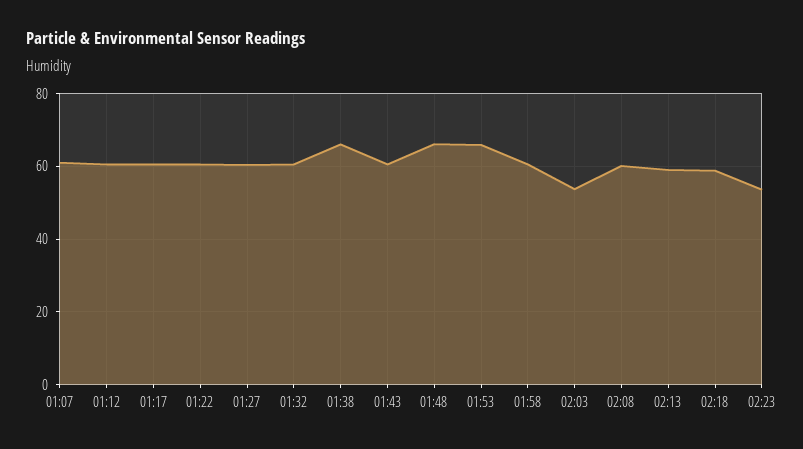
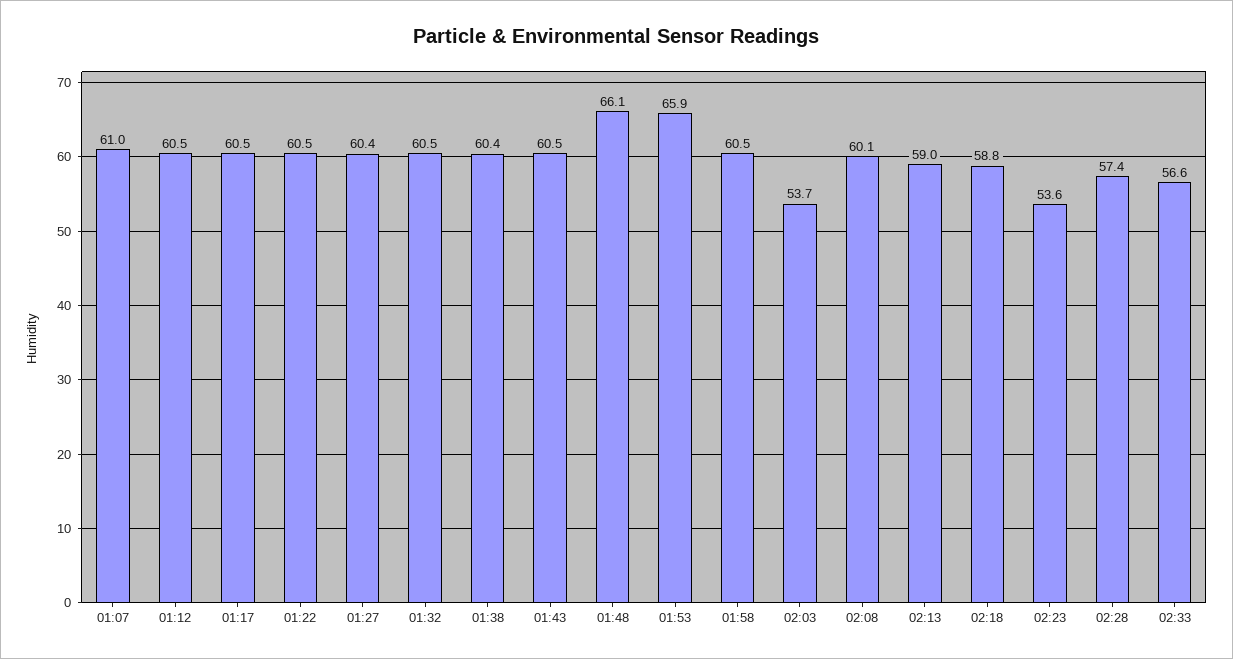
01:38: 66 -> 60.4
02:28: none -> 57.4
02:33: none -> 56.6

